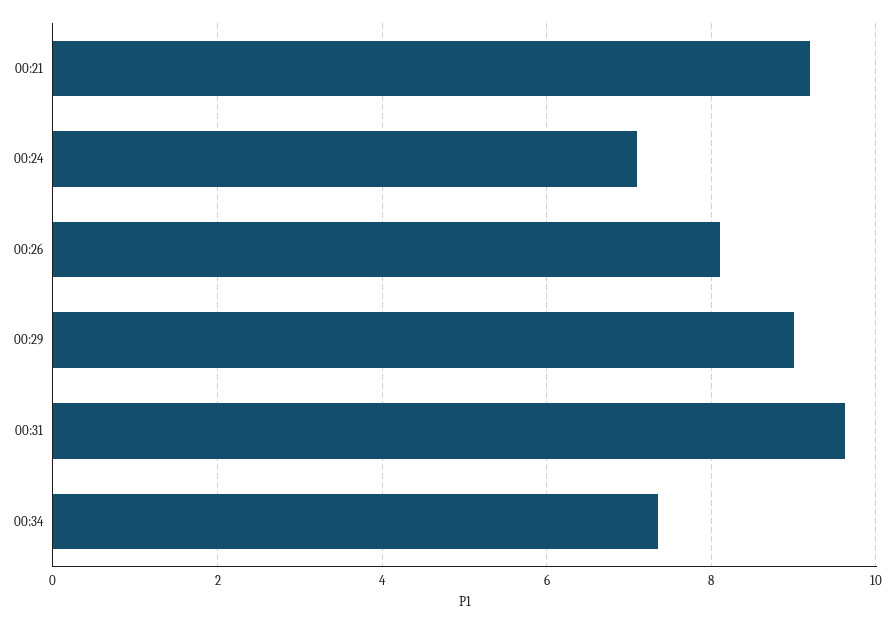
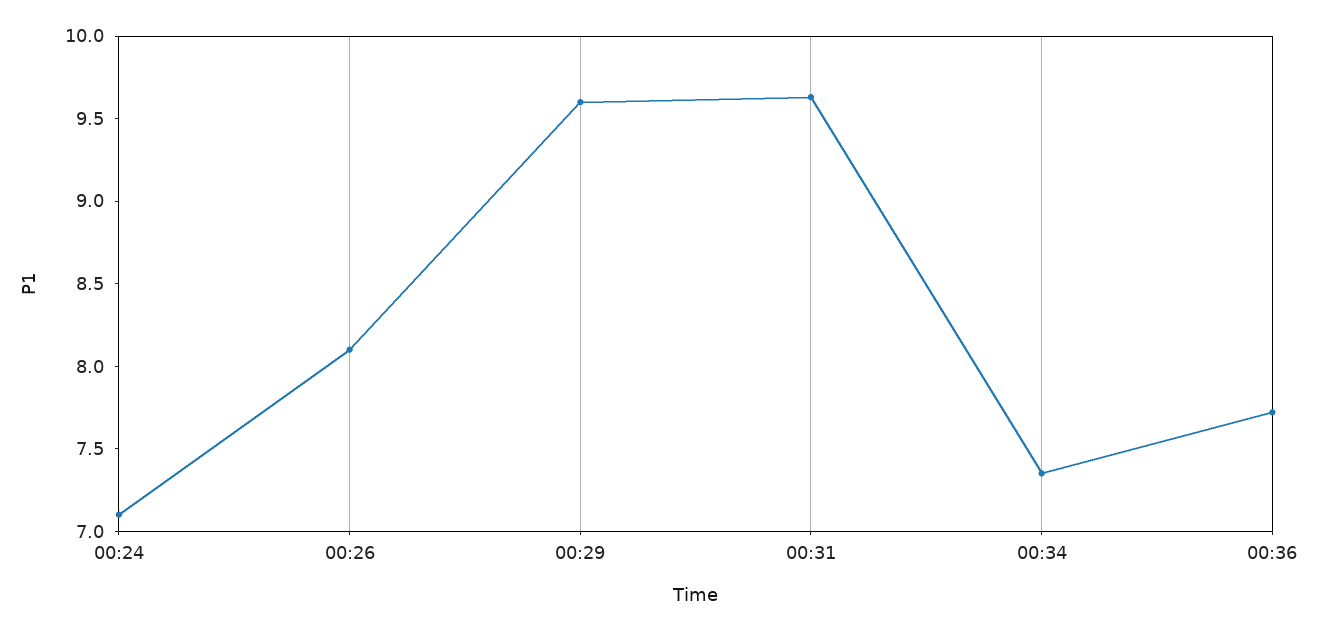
00:21: 9.2 -> none
00:29: 9 -> 9.6
00:36: none -> 7.7

